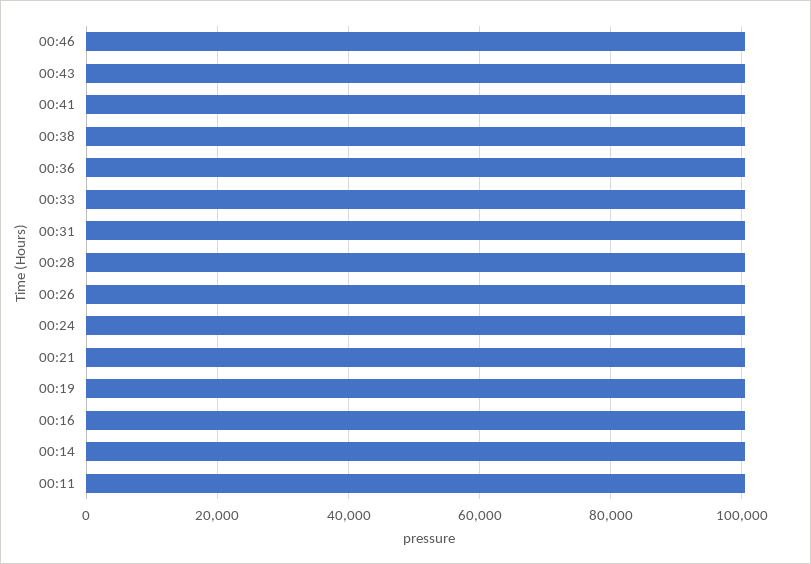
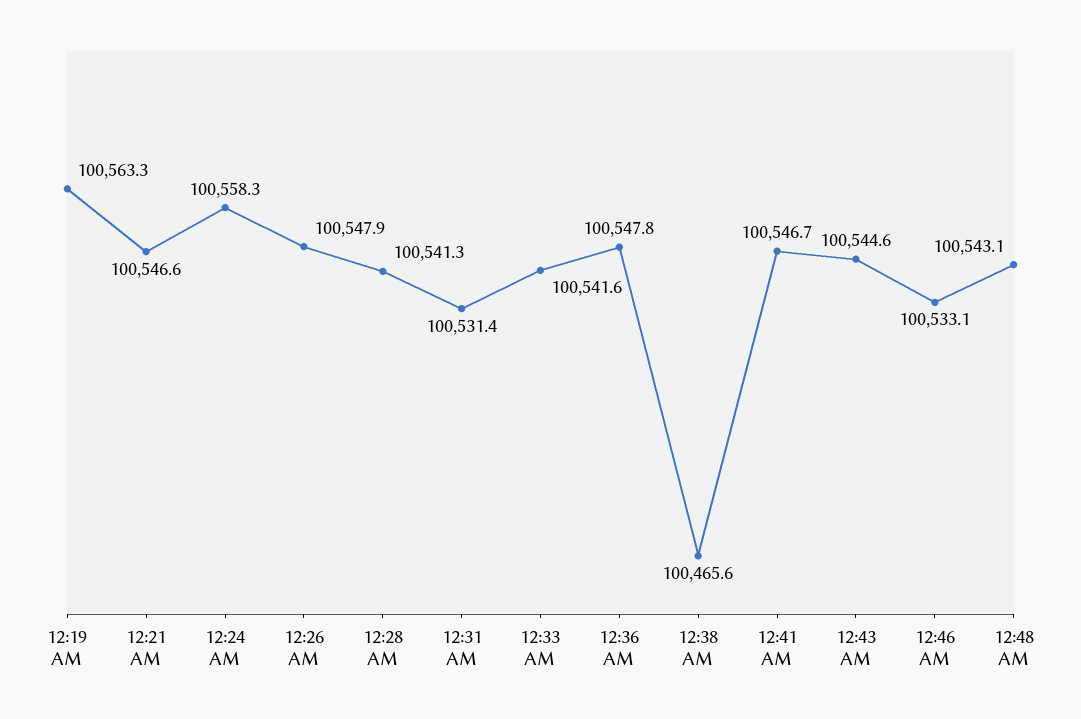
00:16: 100000 -> none
00:14: 100000 -> none
00:11: 100000 -> none
12:48 AM: none -> 100543.1

